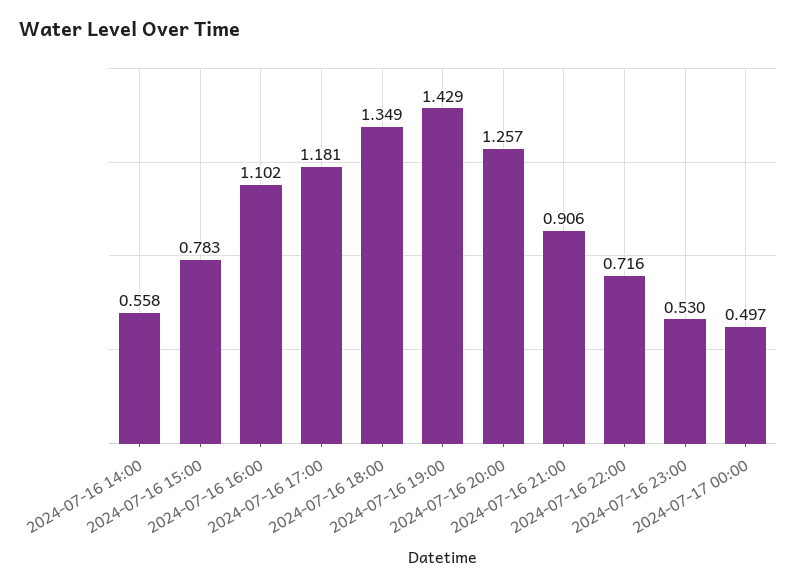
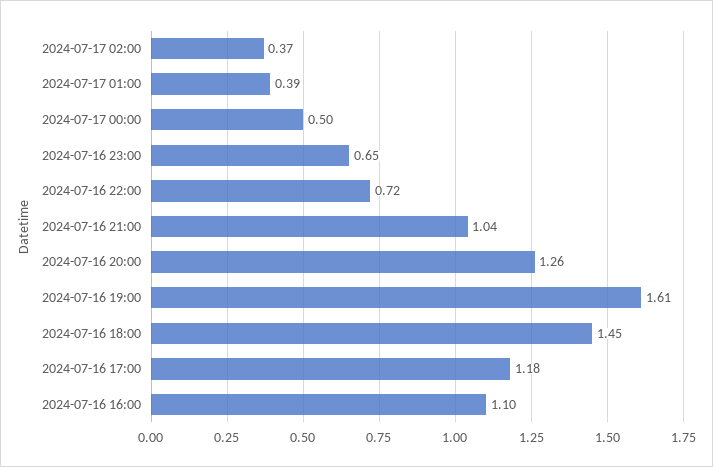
2024-07-16 14:00: 0.558 -> none
2024-07-16 15:00: 0.783 -> none
2024-07-16 18:00: 1.349 -> 1.45
2024-07-16 19:00: 1.429 -> 1.61
2024-07-16 21:00: 0.906 -> 1.04
2024-07-16 23:00: 0.53 -> 0.65
2024-07-17 02:00: none -> 0.37
2024-07-17 01:00: none -> 0.39

